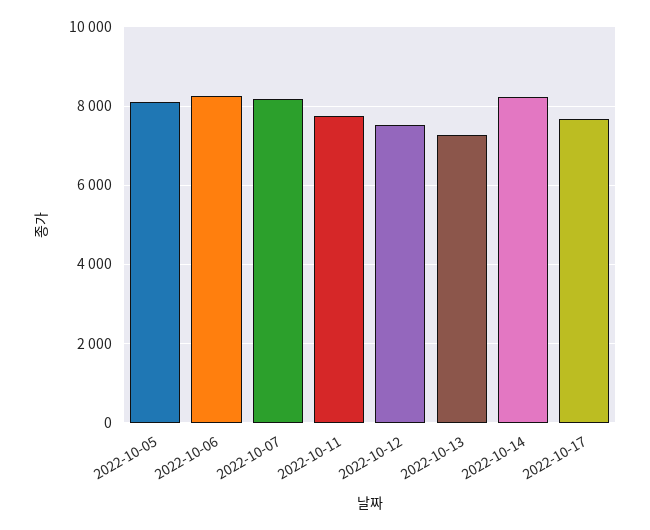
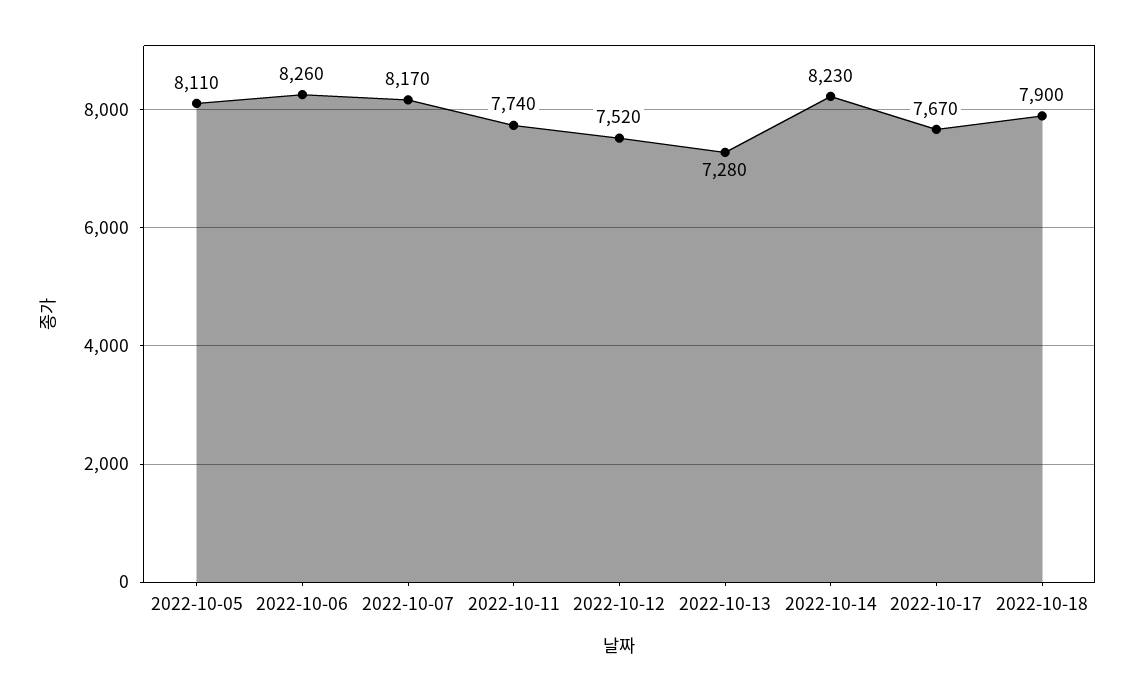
2022-10-18: none -> 7900

